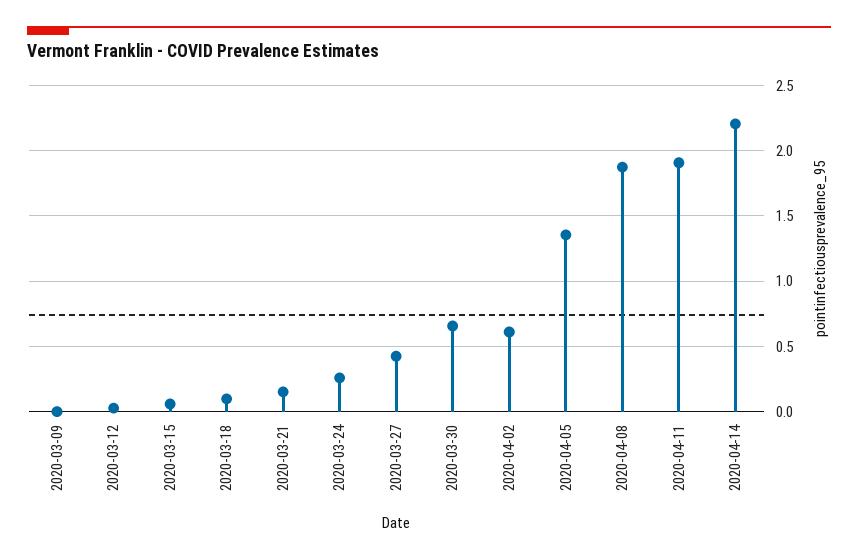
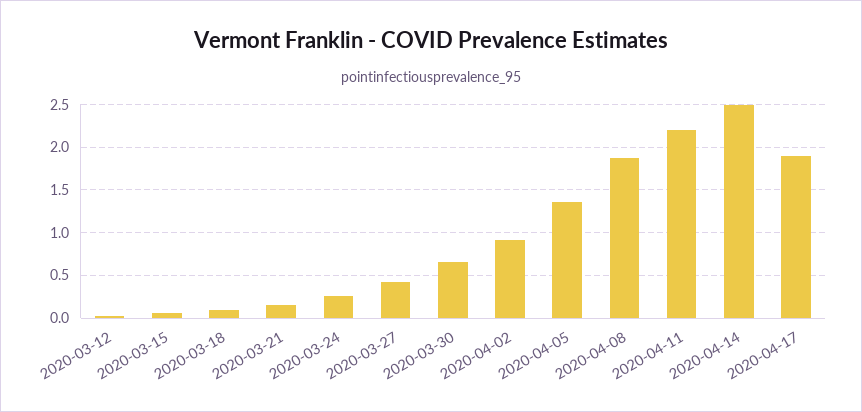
2020-03-09: 0 -> none
2020-04-02: 0.6 -> 0.9
2020-04-11: 1.9 -> 2.2
2020-04-14: 2.2 -> 2.5
2020-04-17: none -> 1.9

